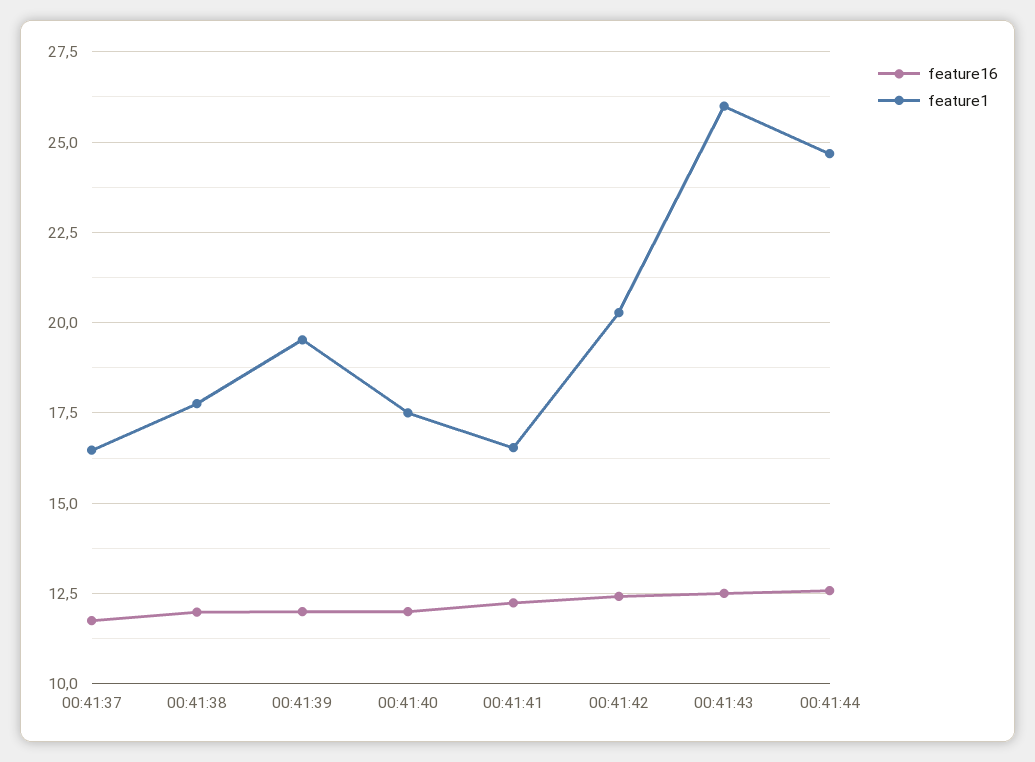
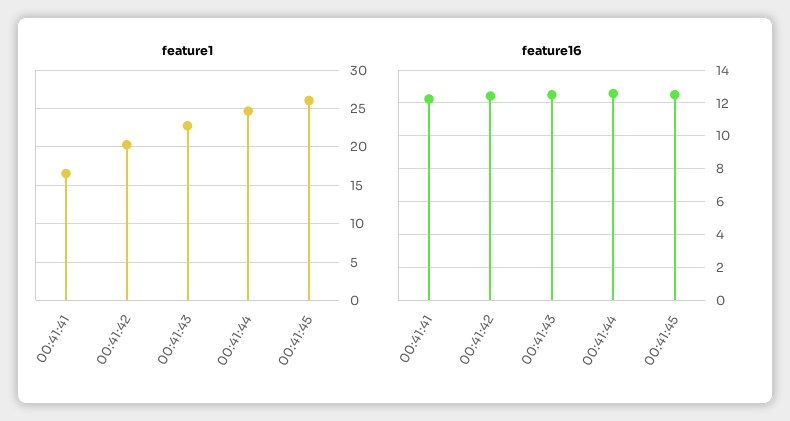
feature16, 00:41:37: 11.75 -> none
feature1, 00:41:37: 16.5 -> none
feature16, 00:41:38: 12 -> none
feature1, 00:41:38: 17.75 -> none
feature16, 00:41:39: 12 -> none
feature1, 00:41:39: 19.5 -> none
feature16, 00:41:40: 12 -> none
feature1, 00:41:40: 17.5 -> none
feature1, 00:41:43: 26 -> 23
feature1, 00:41:45: none -> 26
feature16, 00:41:45: none -> 12.5

